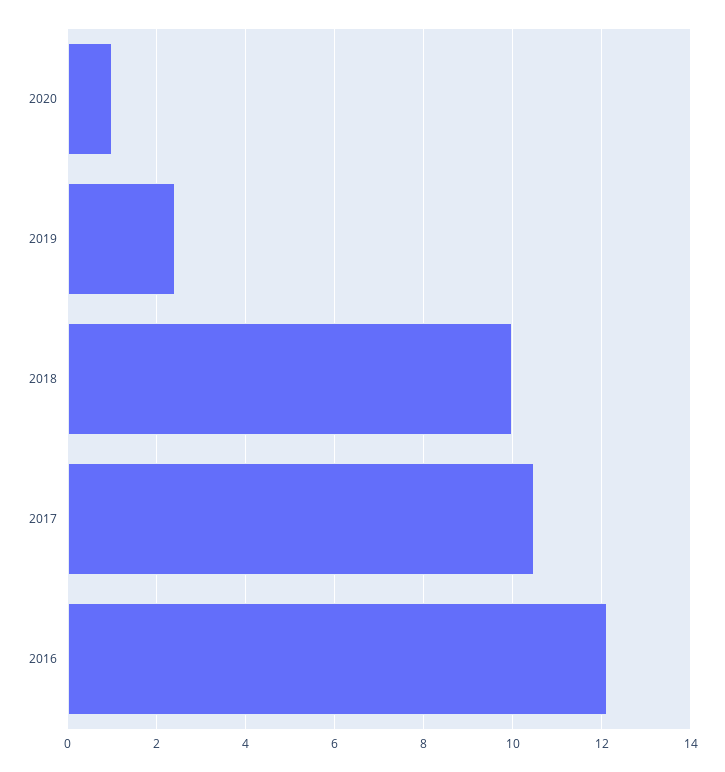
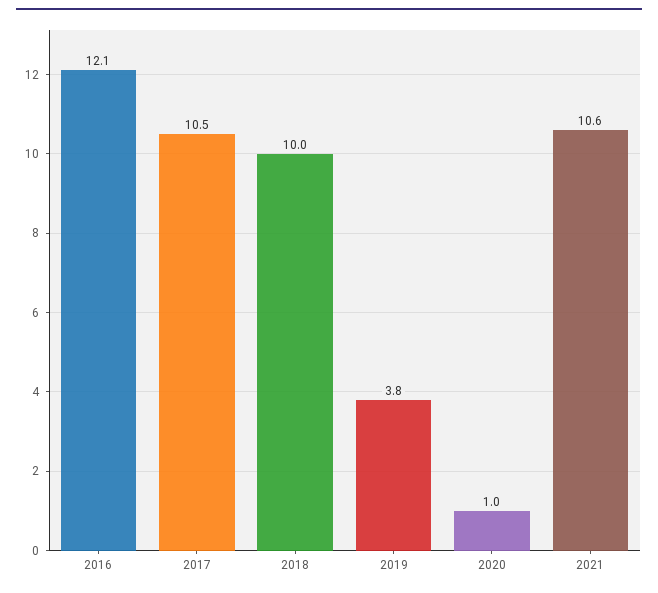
2019: 2.4 -> 3.8
2021: none -> 10.6

